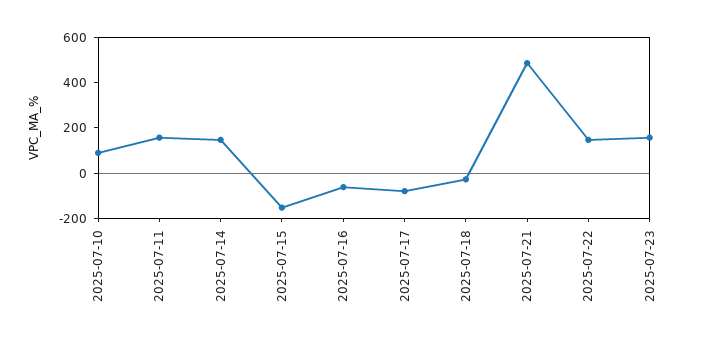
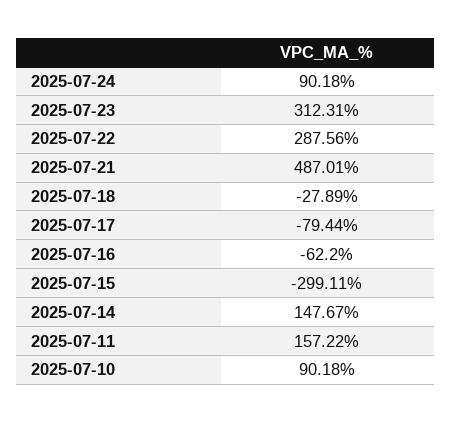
2025-07-15: -150 -> -299.11
2025-07-22: 150 -> 287.56
2025-07-23: 150 -> 312.31
2025-07-24: none -> 90.18

